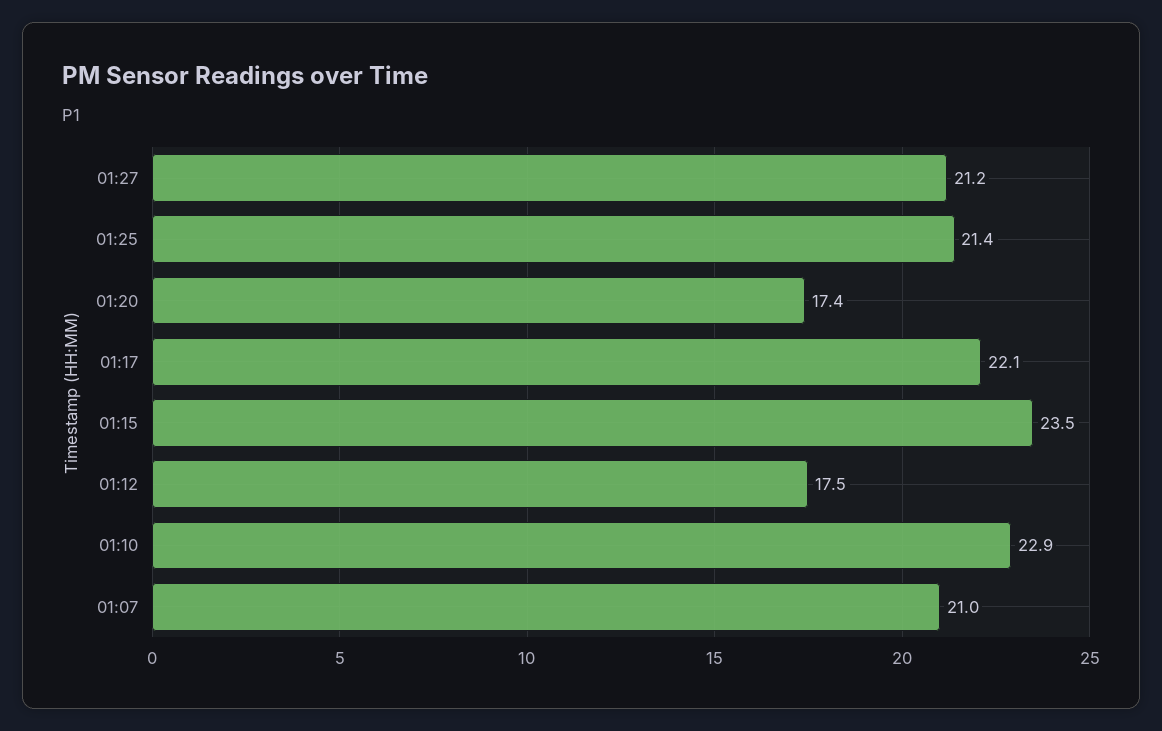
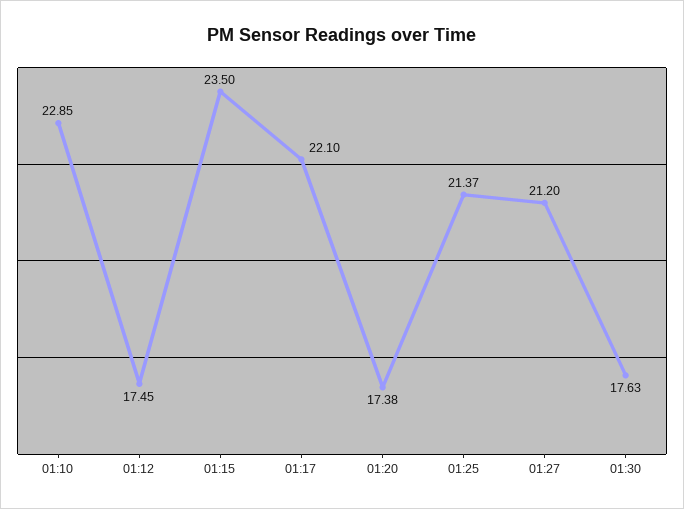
01:07: 21 -> none
01:30: none -> 17.63

